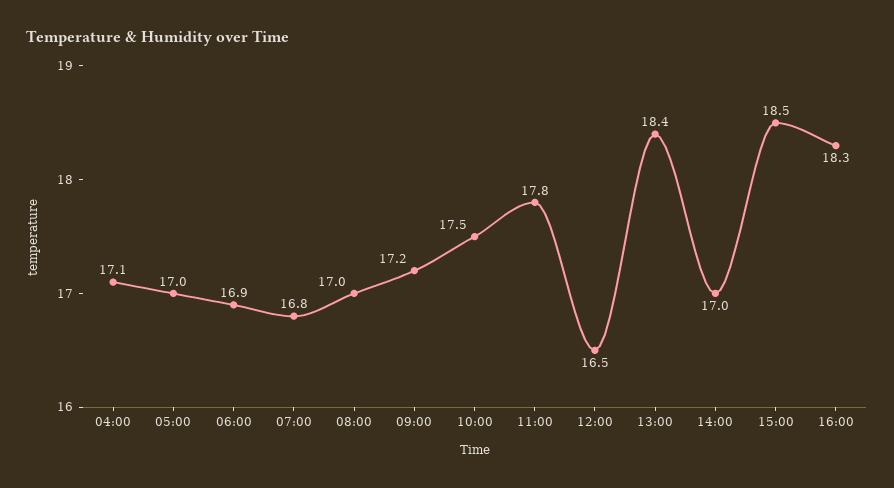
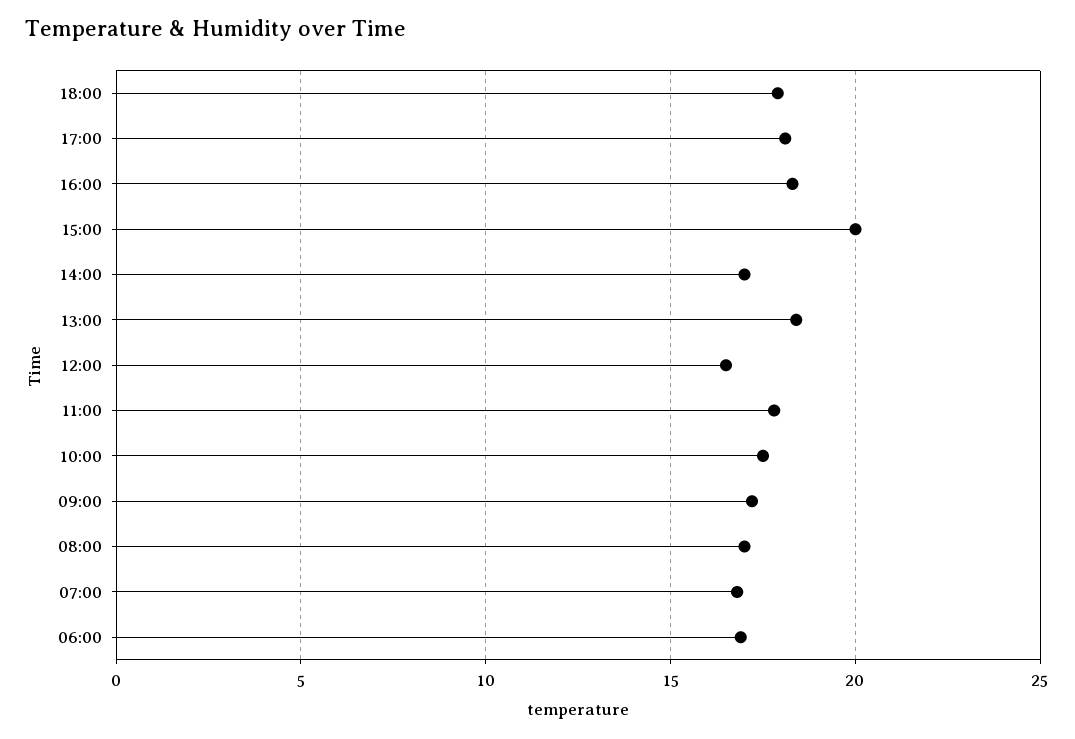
04:00: 17.1 -> none
05:00: 17 -> none
15:00: 18.5 -> 20
18:00: none -> 18
17:00: none -> 18

